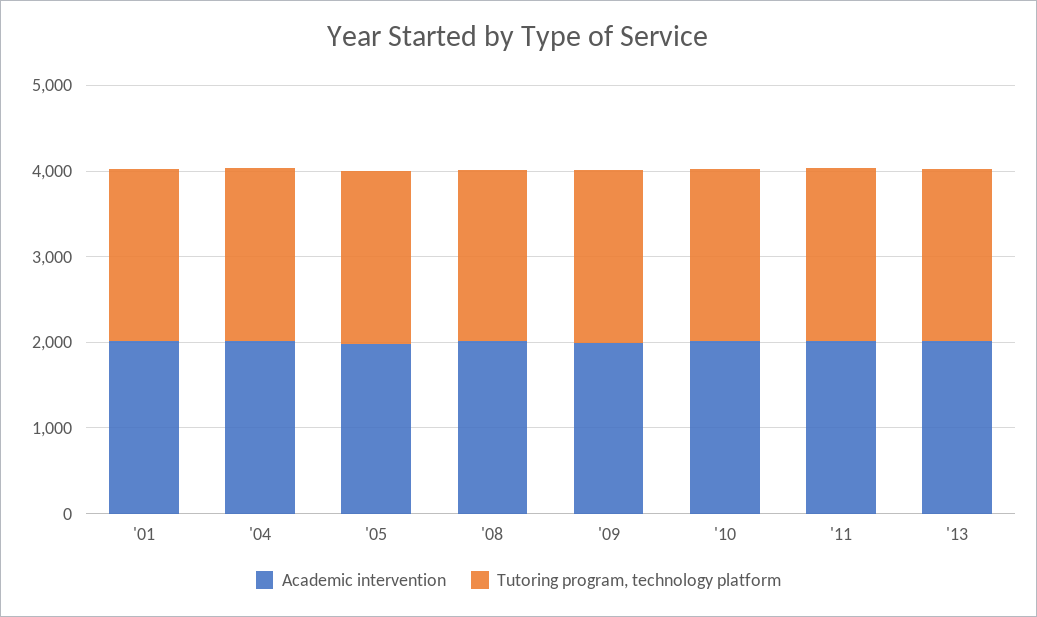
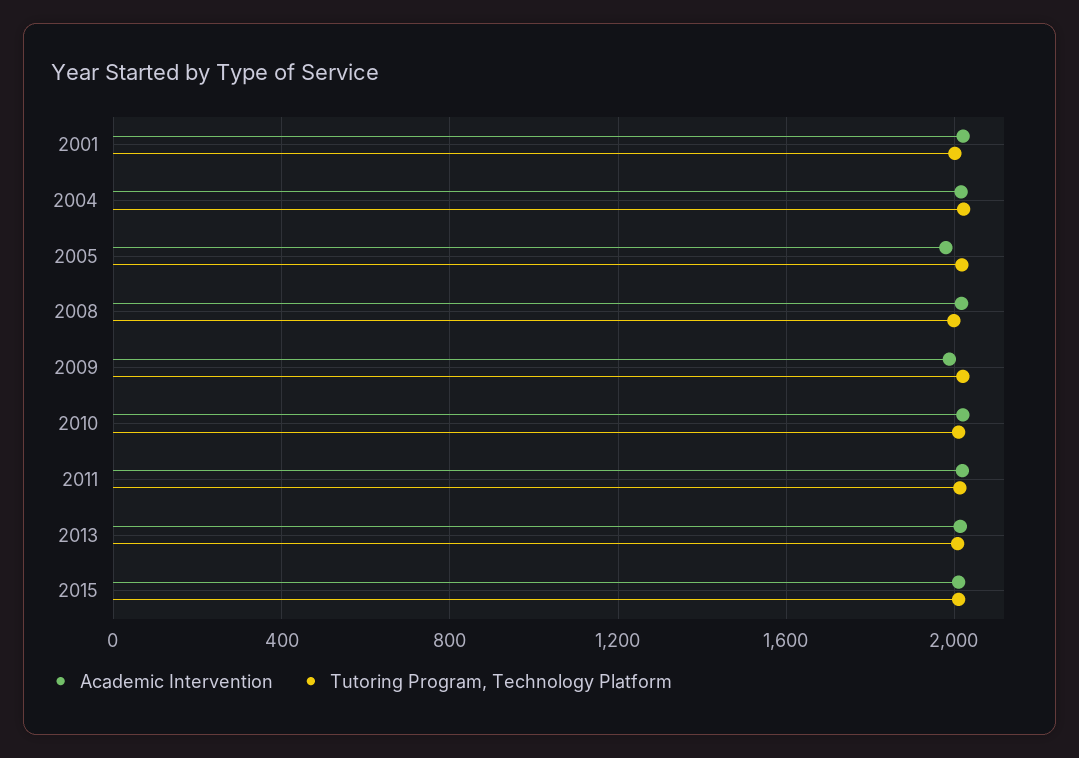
Academic intervention, 2015: none -> 2000
Tutoring program, technology platform, 2015: none -> 2000

